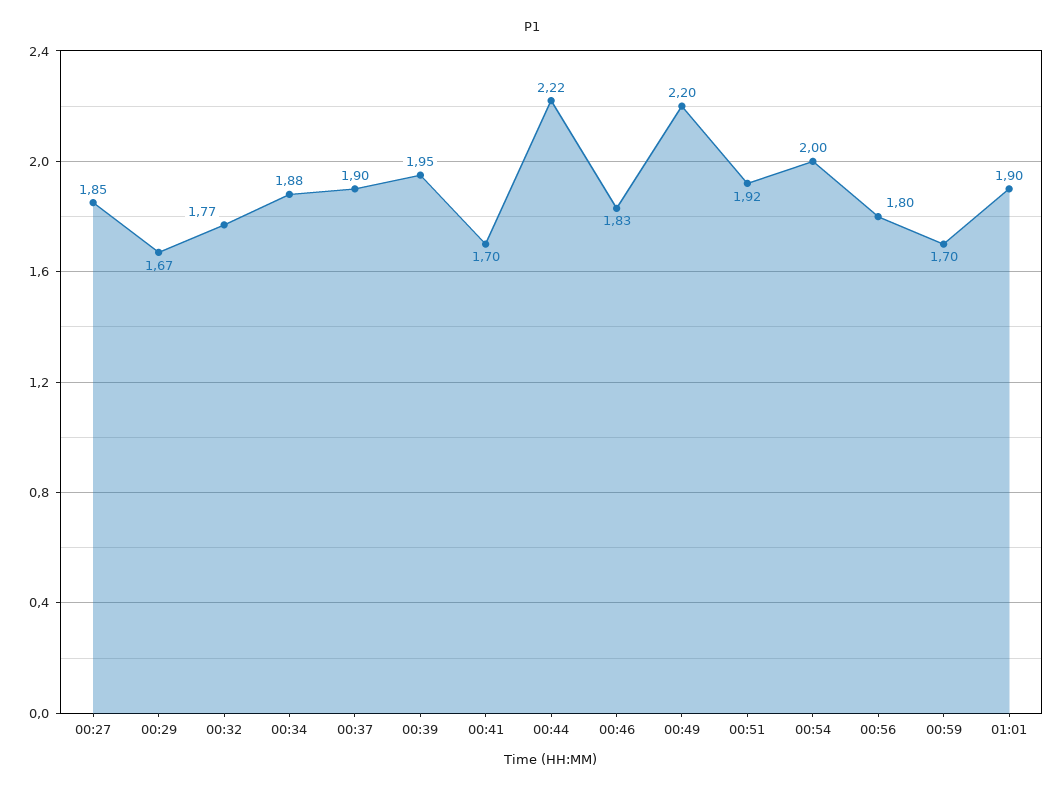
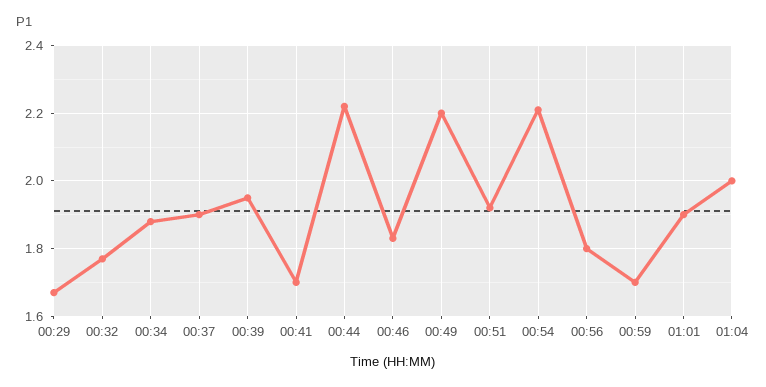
00:27: 1.85 -> none
00:54: 2 -> 2.2
01:04: none -> 2

